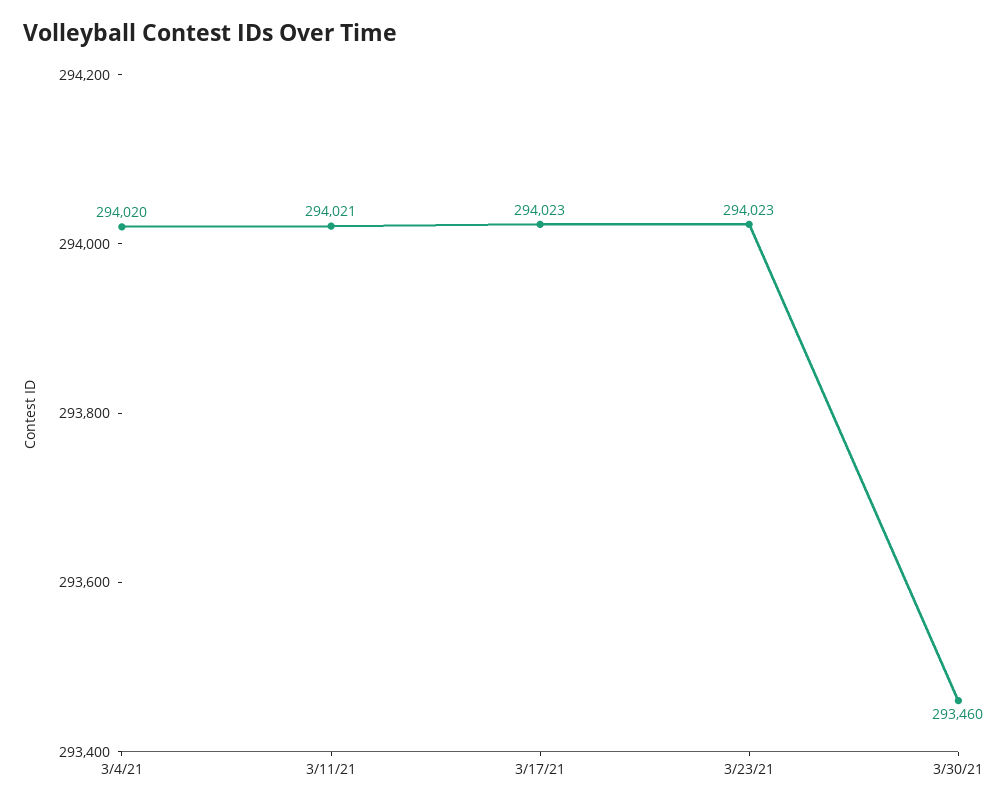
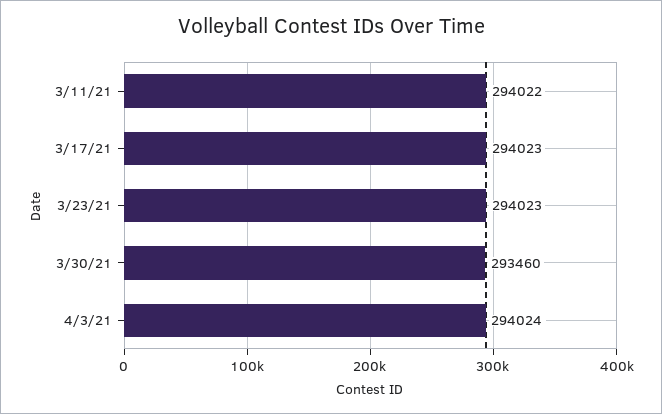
3/4/21: 294020 -> none
3/11/21: 294021 -> 294022
4/3/21: none -> 294024

